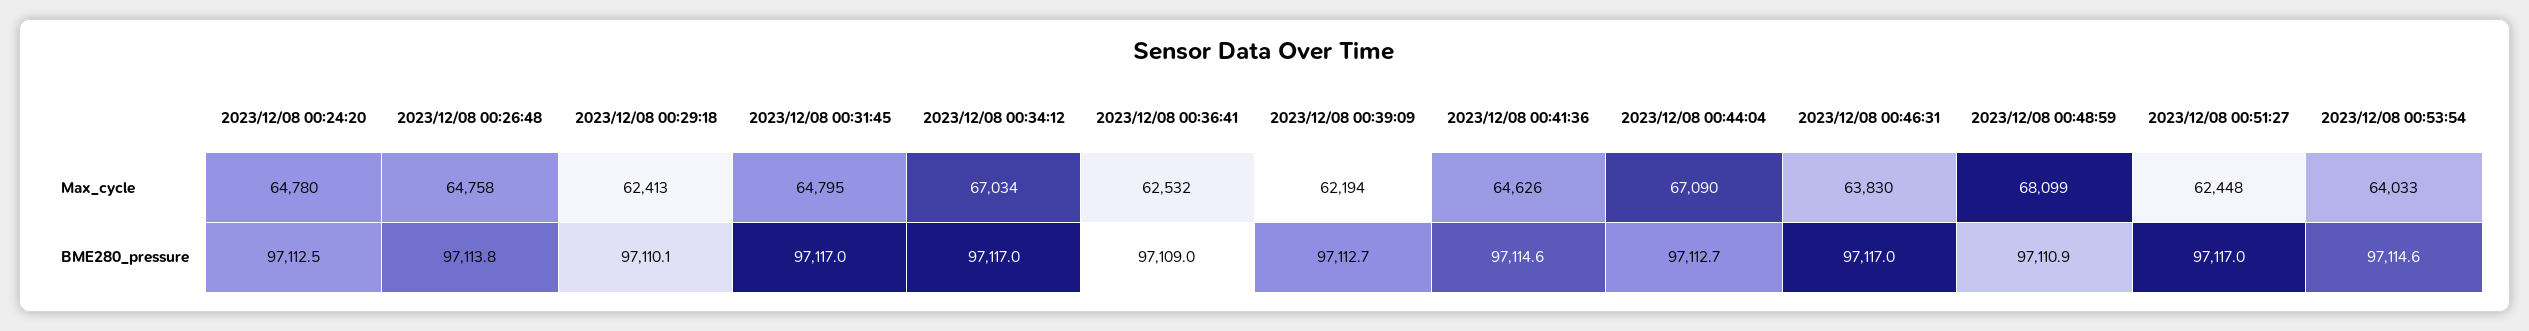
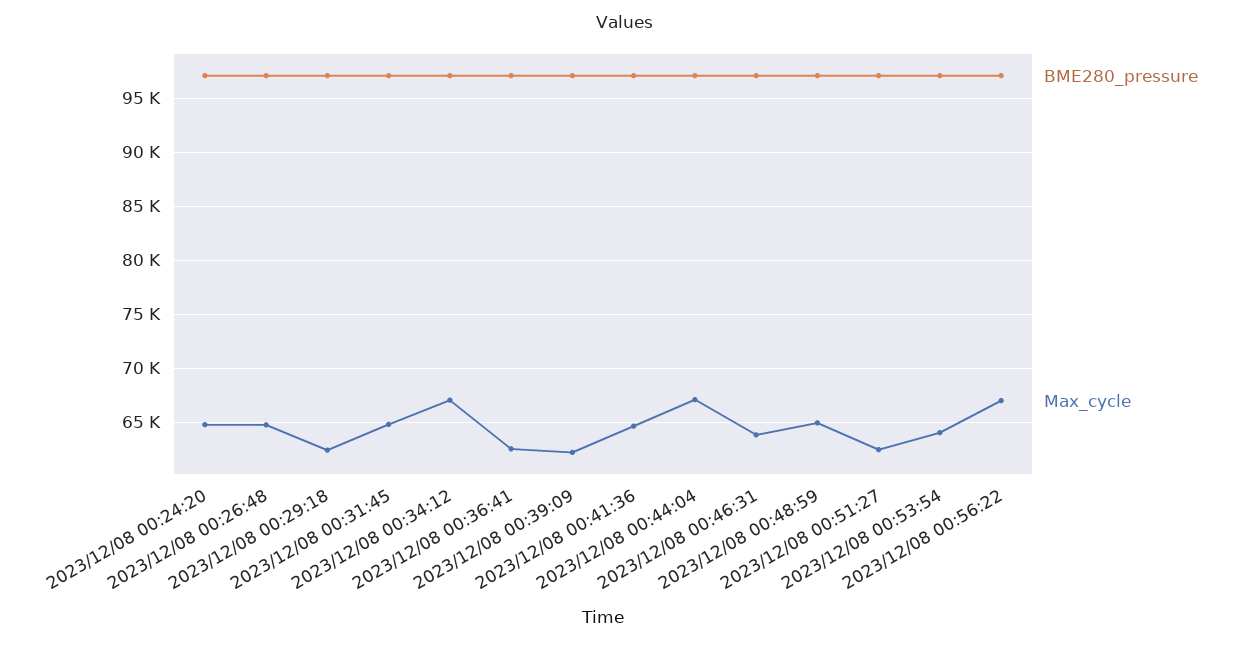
Max_cycle, 2023/12/08 00:48:59: 68099 -> 65000
BME280_pressure, 2023/12/08 00:56:22: none -> 97000
Max_cycle, 2023/12/08 00:56:22: none -> 67000

